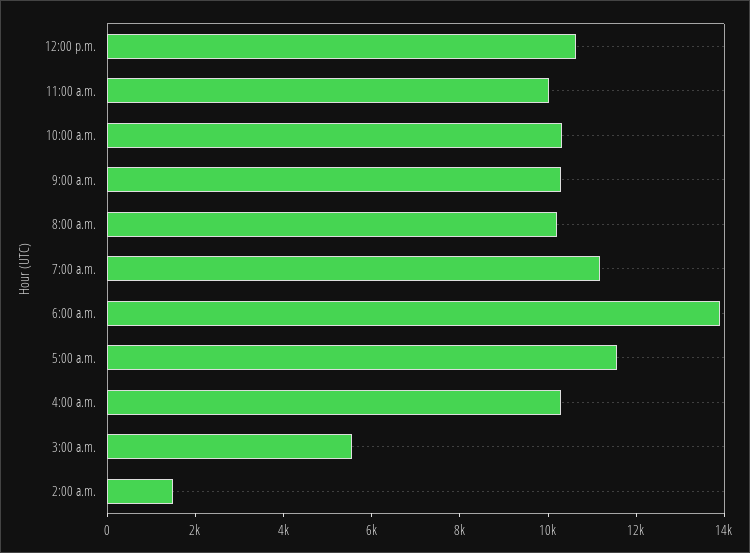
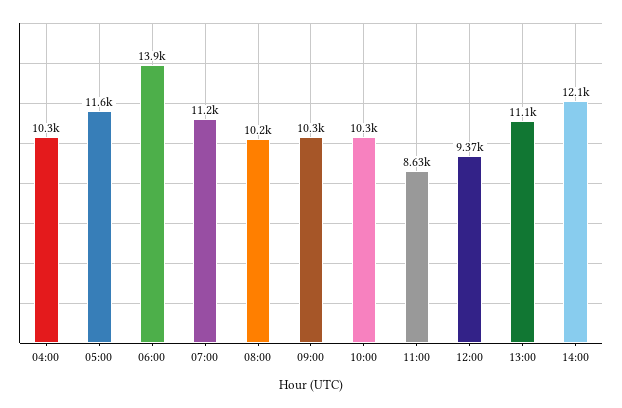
12:00 p.m.: 10500 -> 9370
11:00 a.m.: 10000 -> 8630
3:00 a.m.: 5500 -> none
2:00 a.m.: 1500 -> none
13:00: none -> 11100
14:00: none -> 12100

